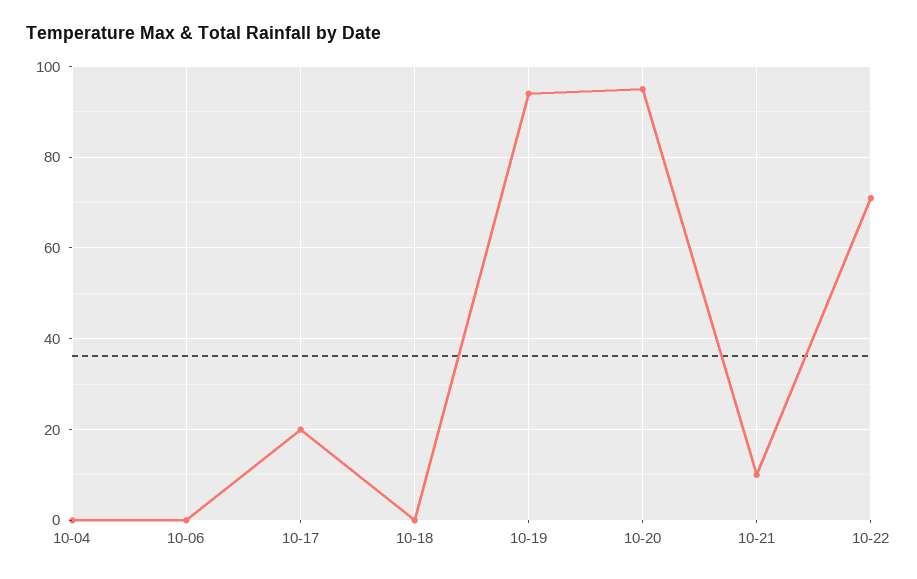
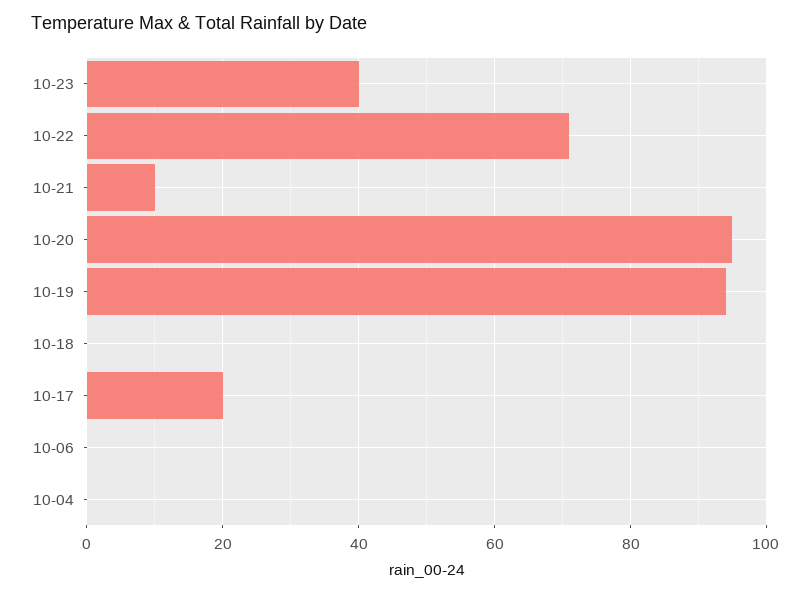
10-23: none -> 40

